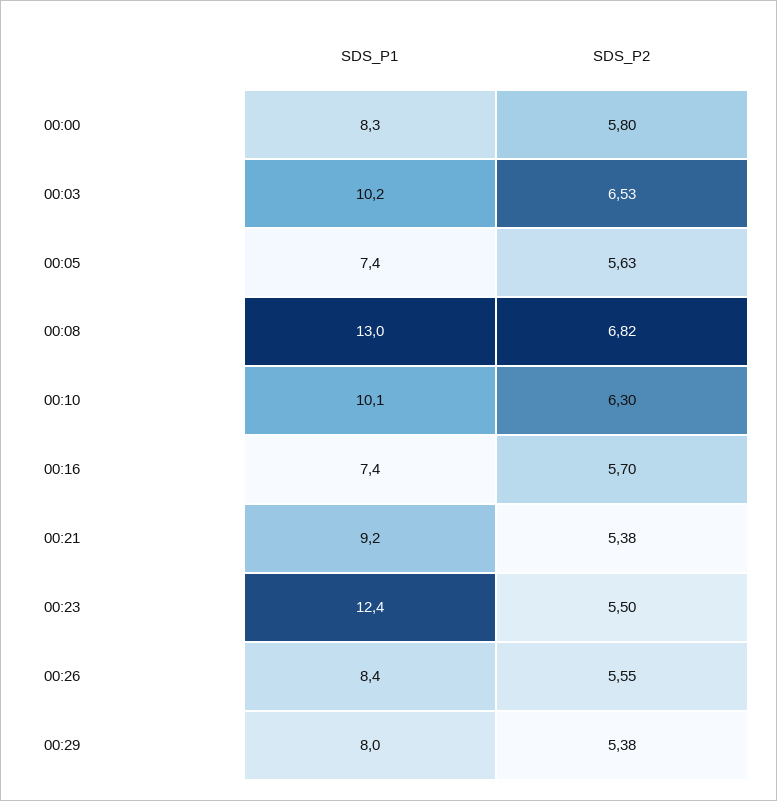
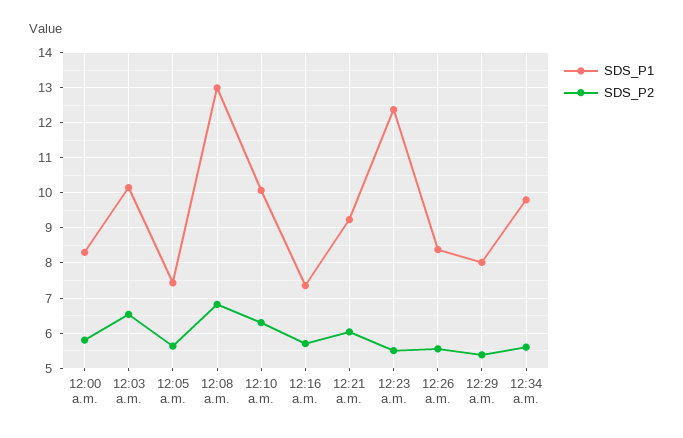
SDS_P2, 00:21: 5.38 -> 6
SDS_P1, 12:34 a.m.: none -> 9.8
SDS_P2, 12:34 a.m.: none -> 5.6

